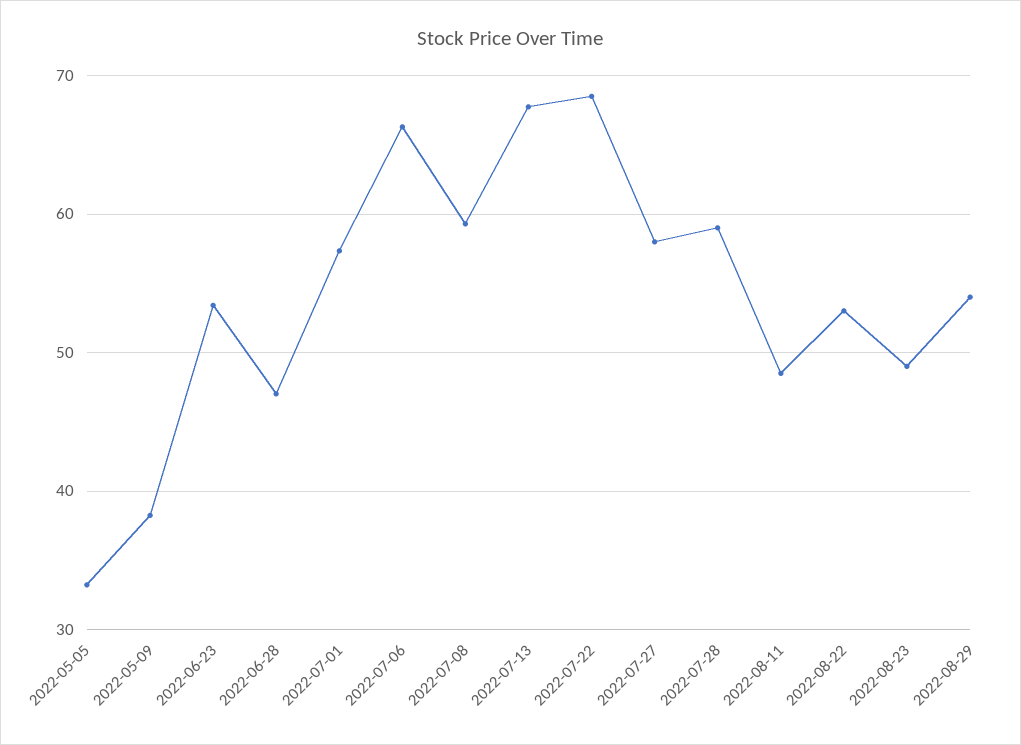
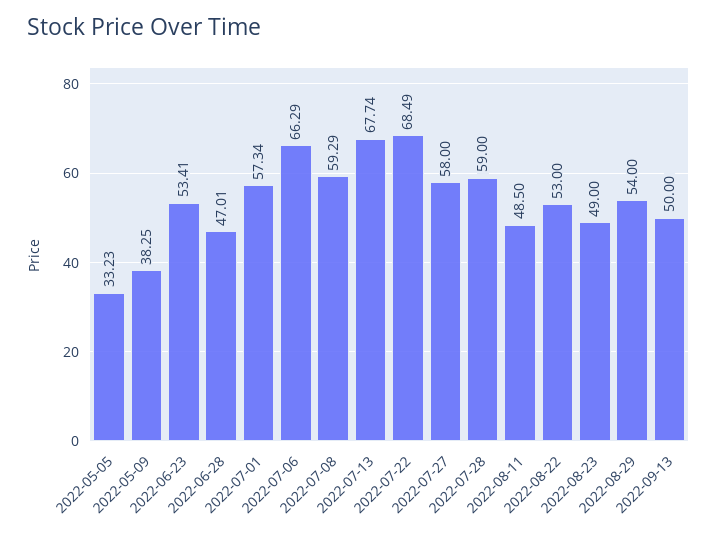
2022-09-13: none -> 50

